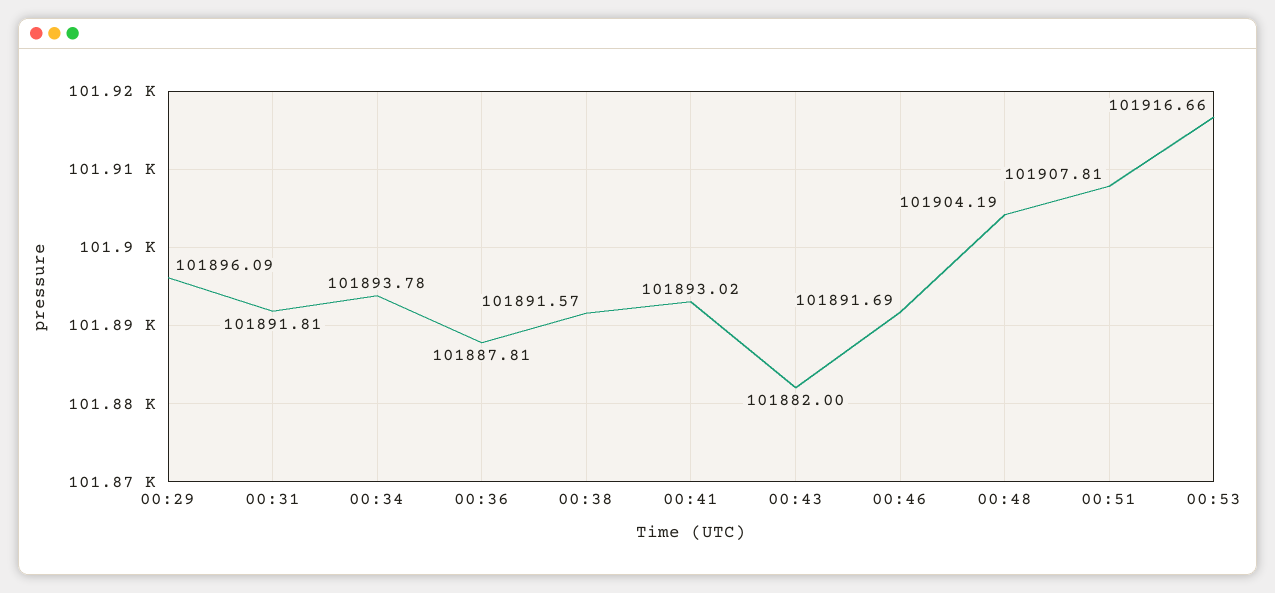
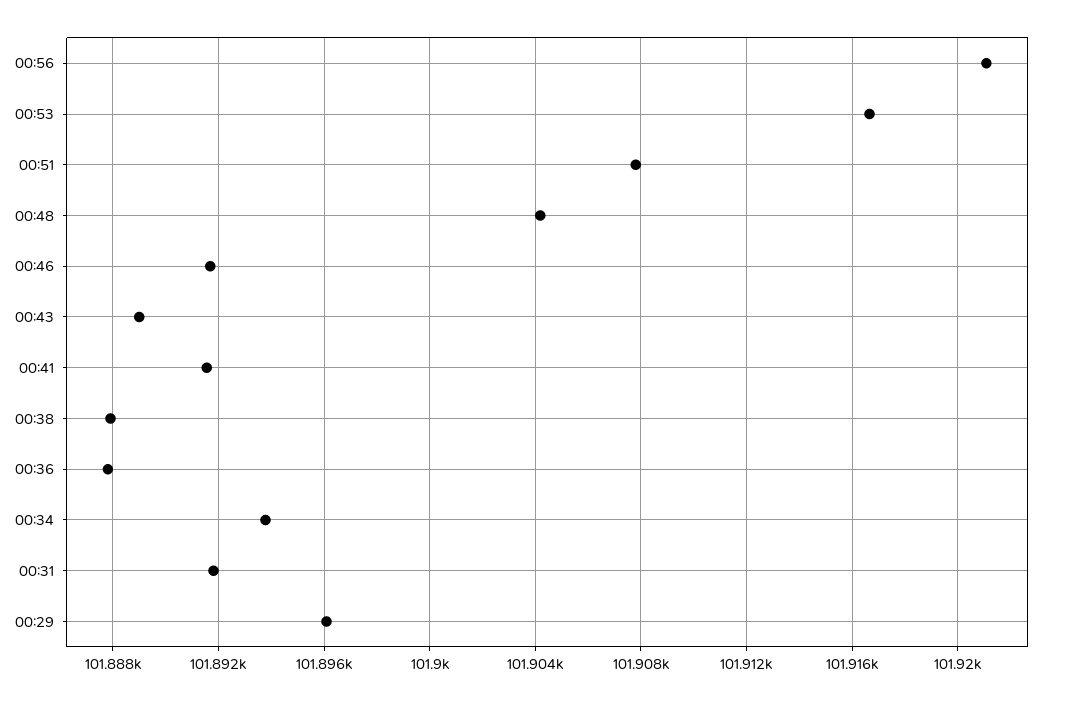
00:38: 101891.57 -> 101888
00:41: 101893.02 -> 101891.5
00:43: 101882 -> 101889
00:56: none -> 101921

